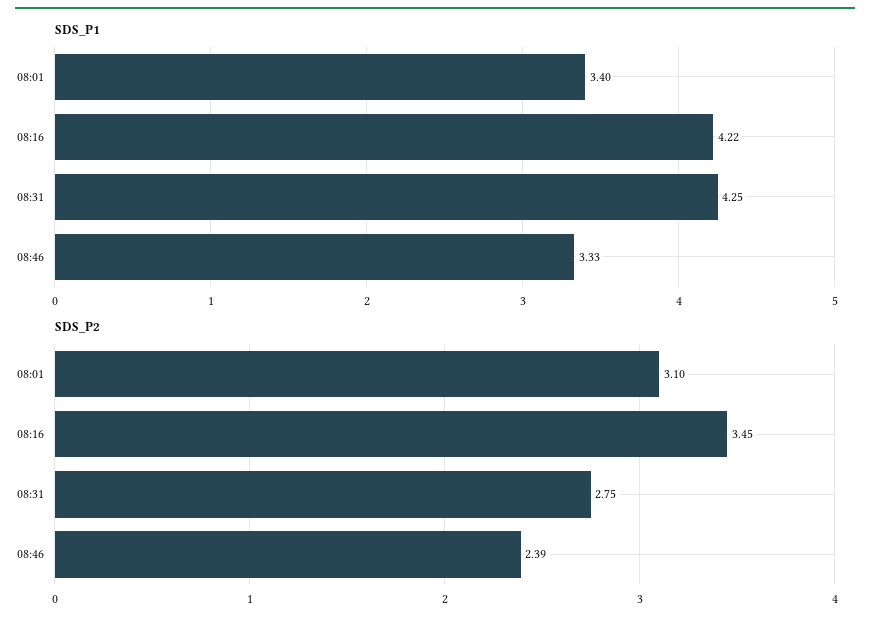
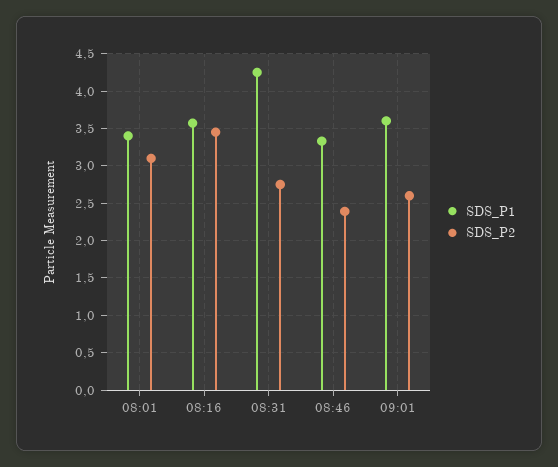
SDS_P1, 08:16: 4.22 -> 3.6
SDS_P1, 09:01: none -> 3.6
SDS_P2, 09:01: none -> 2.6

